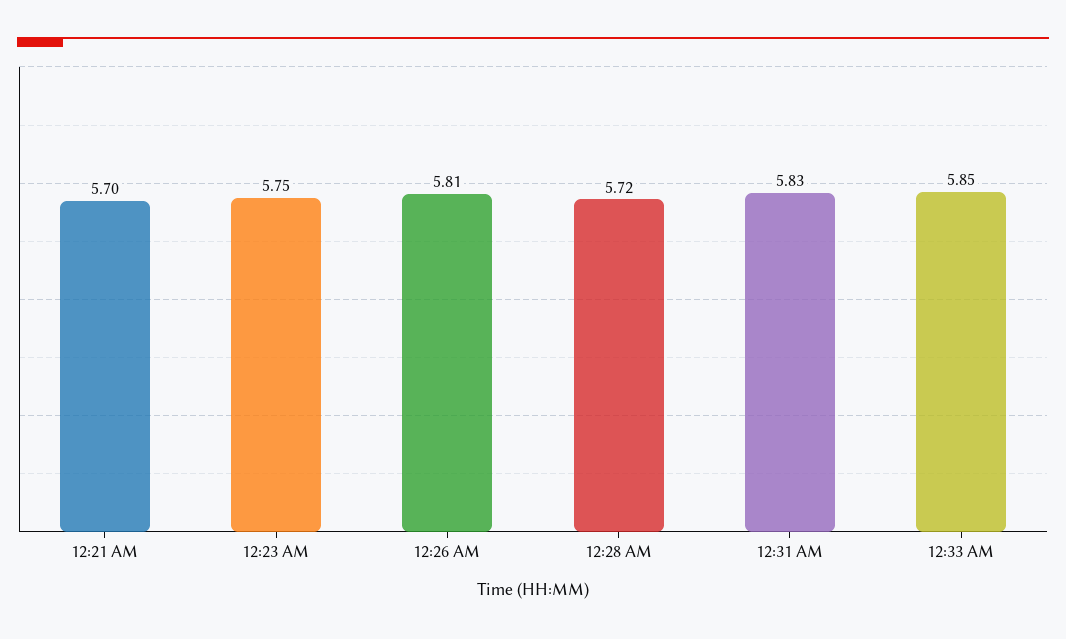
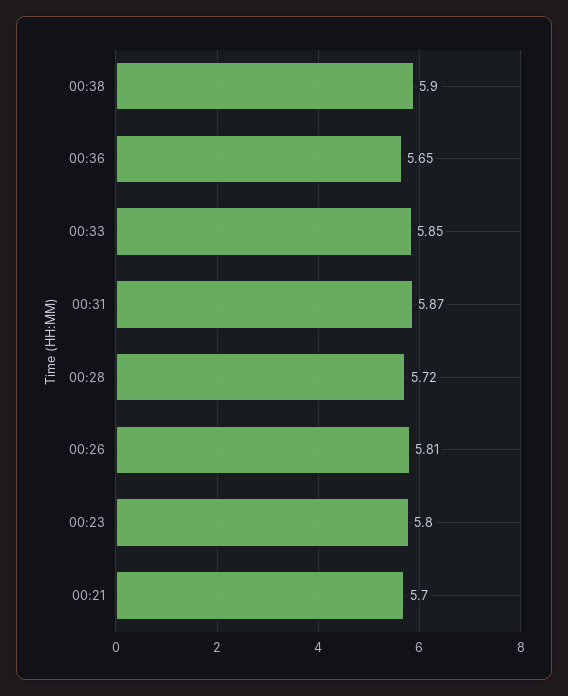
12:23 AM: 5.75 -> 5.8
12:31 AM: 5.83 -> 5.87
00:38: none -> 5.9
00:36: none -> 5.65

